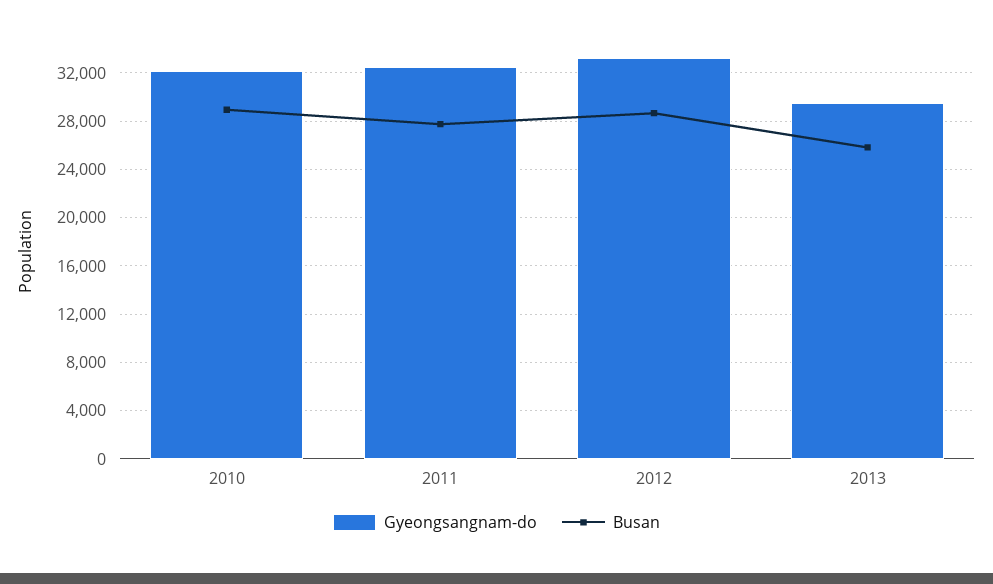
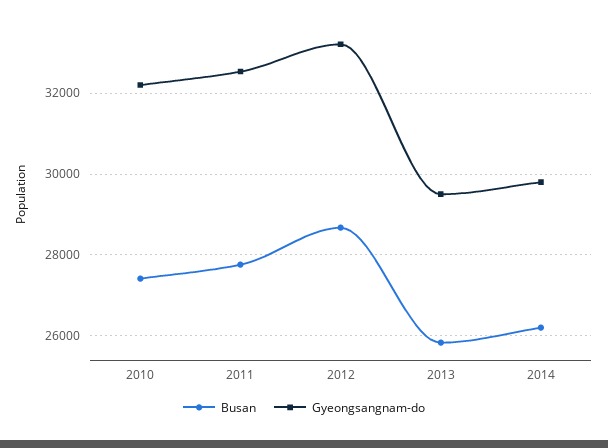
Busan, 2010: 29000 -> 27400
Busan, 2014: none -> 26200
Gyeongsangnam-do, 2014: none -> 29800

